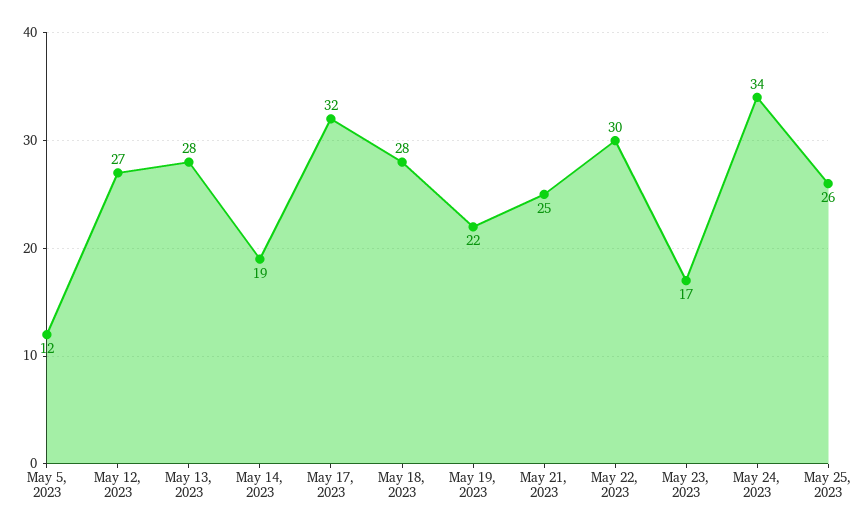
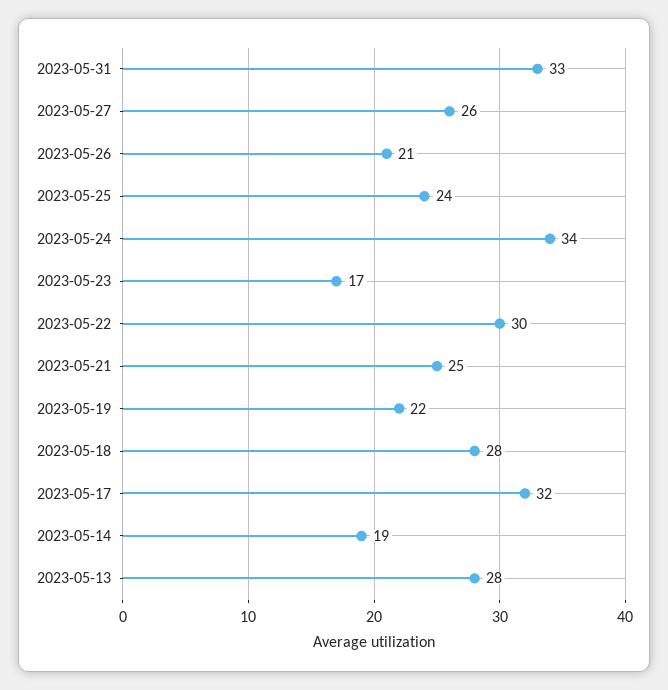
May 5, 2023: 12 -> none
May 12, 2023: 27 -> none
May 25, 2023: 26 -> 24
2023-05-31: none -> 33
2023-05-27: none -> 26
2023-05-26: none -> 21

